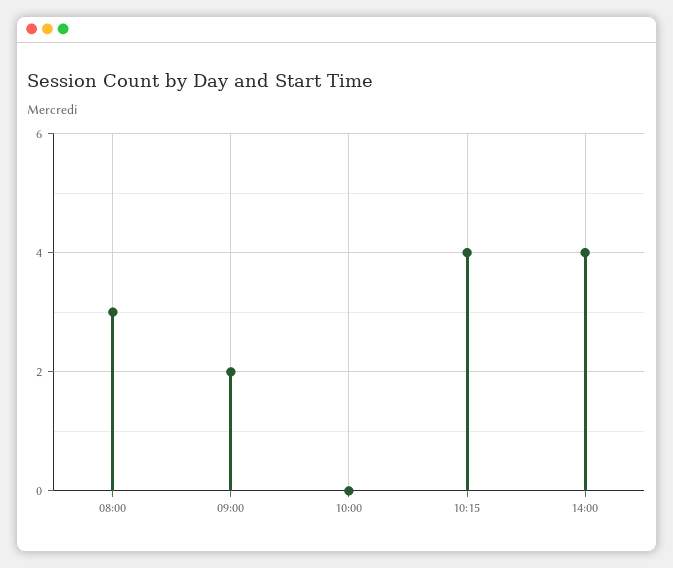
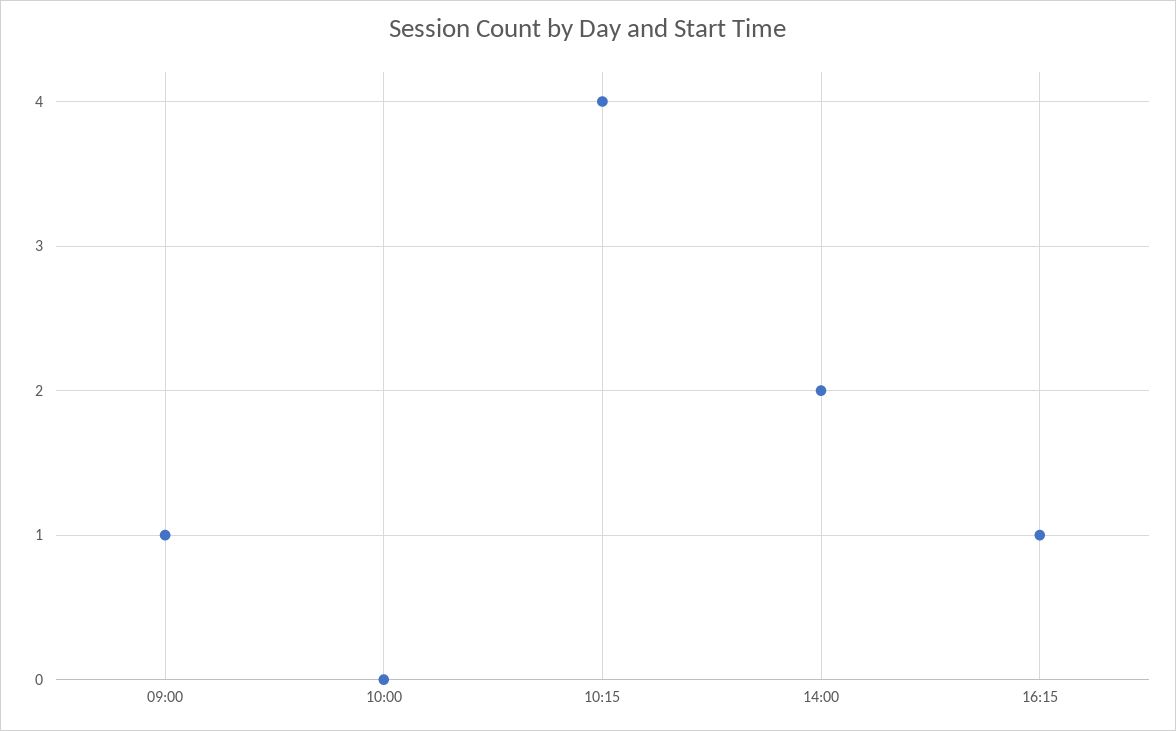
08:00: 3 -> none
09:00: 2 -> 1
14:00: 4 -> 2
16:15: none -> 1

